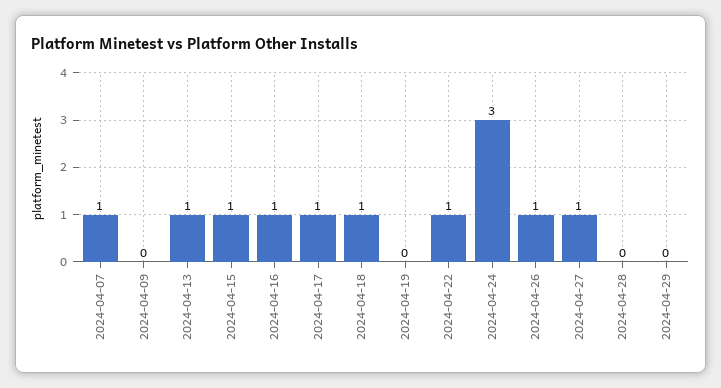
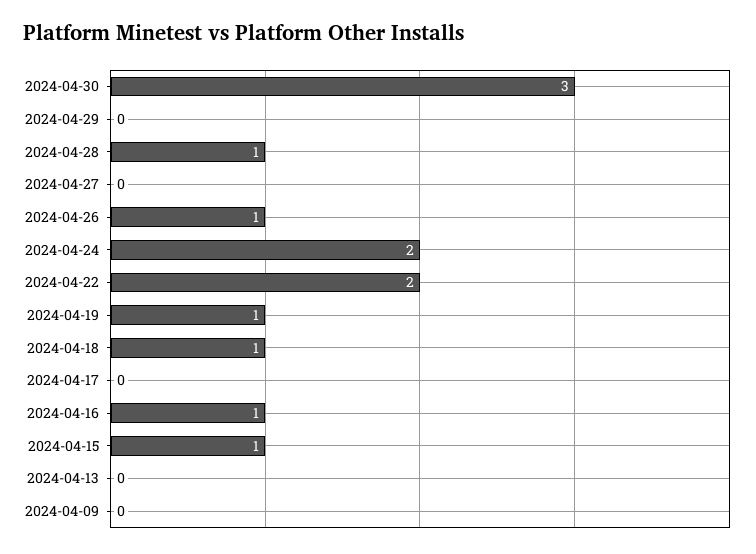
2024-04-07: 1 -> none
2024-04-13: 1 -> 0
2024-04-17: 1 -> 0
2024-04-19: 0 -> 1
2024-04-22: 1 -> 2
2024-04-24: 3 -> 2
2024-04-27: 1 -> 0
2024-04-28: 0 -> 1
2024-04-30: none -> 3

